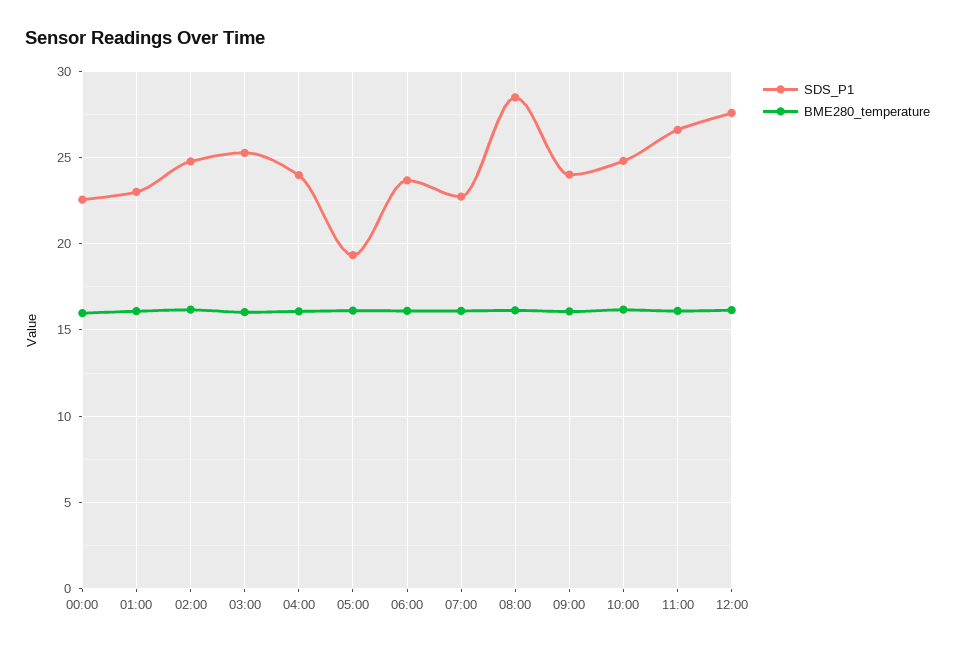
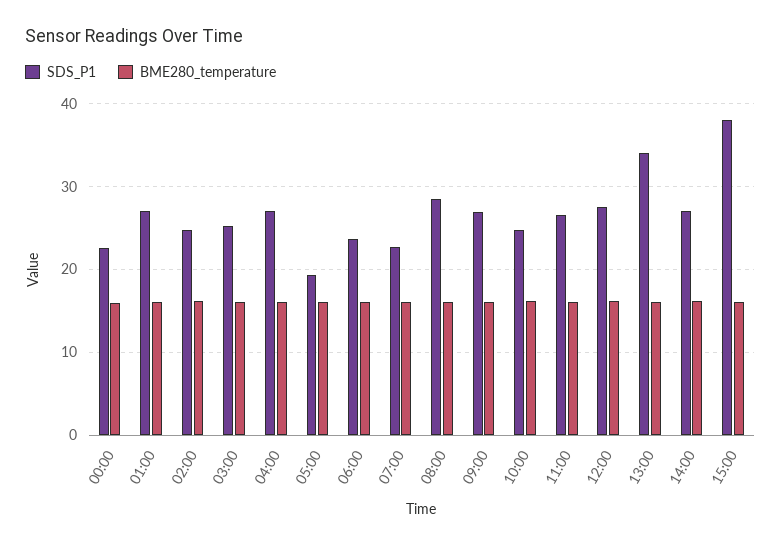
SDS_P1, 01:00: 23 -> 27
SDS_P1, 04:00: 24 -> 27
SDS_P1, 09:00: 24 -> 27
SDS_P1, 13:00: none -> 34
BME280_temperature, 13:00: none -> 16
SDS_P1, 14:00: none -> 27
BME280_temperature, 14:00: none -> 16
SDS_P1, 15:00: none -> 38
BME280_temperature, 15:00: none -> 16

